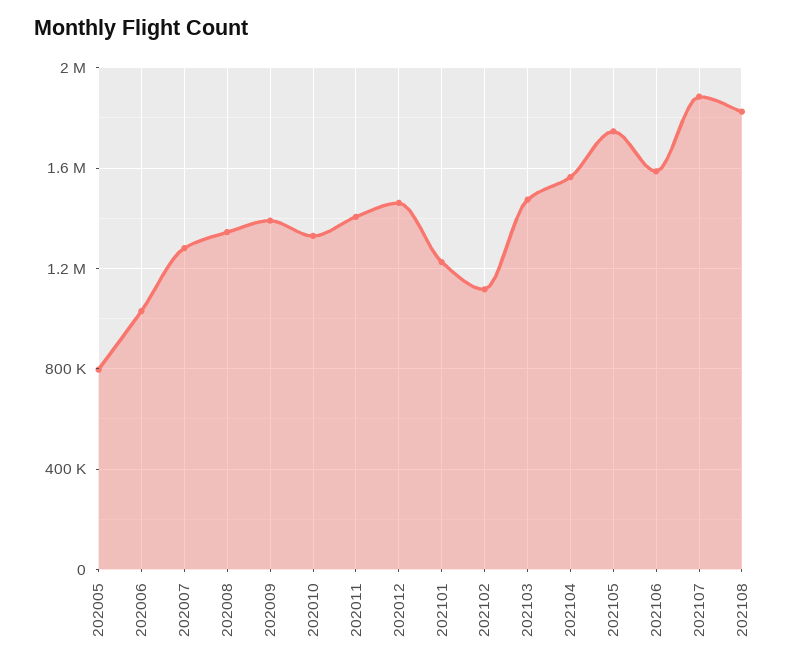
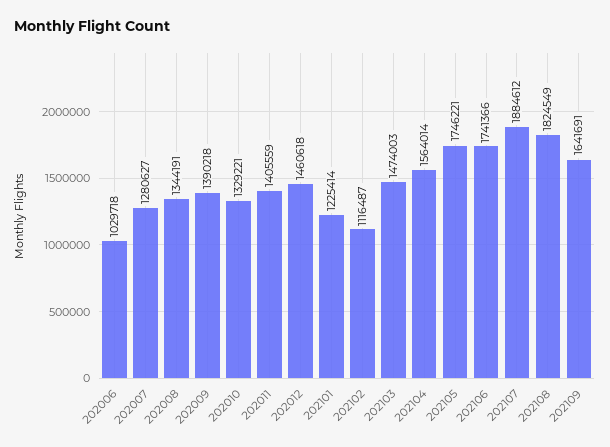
202005: 800000 -> none
202106: 1600000 -> 1741366
202109: none -> 1641691

